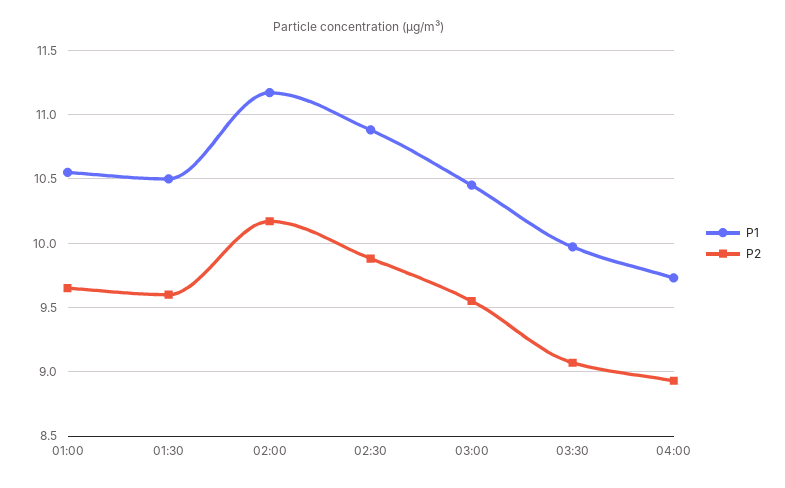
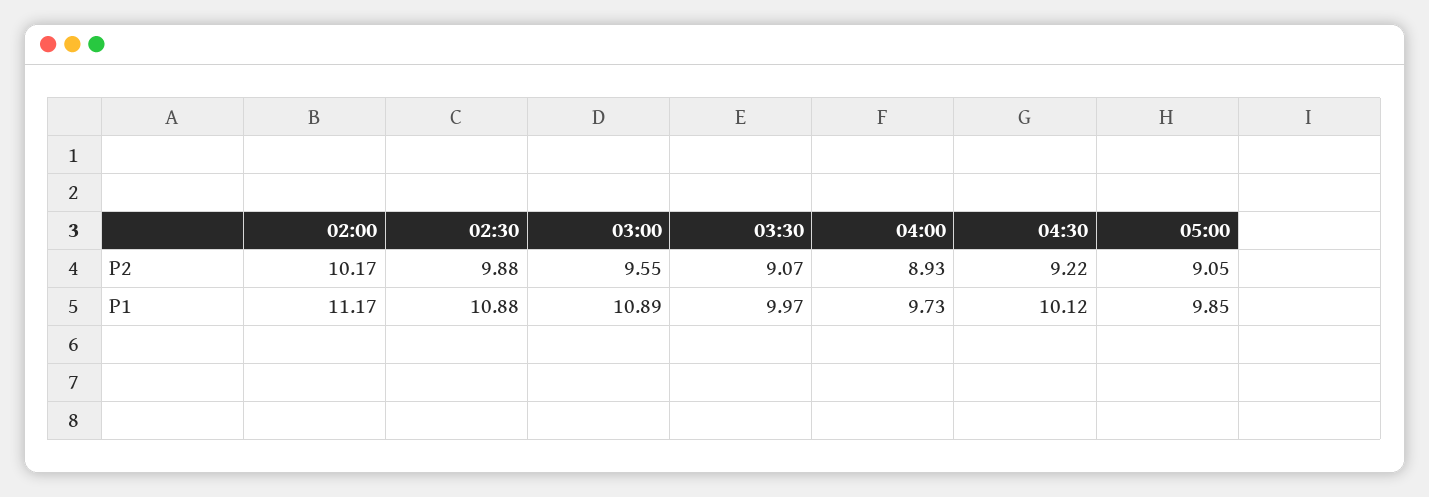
P1, 01:00: 10.55 -> none
P2, 01:00: 9.65 -> none
P1, 01:30: 10.5 -> none
P2, 01:30: 9.6 -> none
P1, 03:00: 10.45 -> 10.89
P2, 04:30: none -> 9.22
P2, 05:00: none -> 9.05
P1, 04:30: none -> 10.12
P1, 05:00: none -> 9.85

